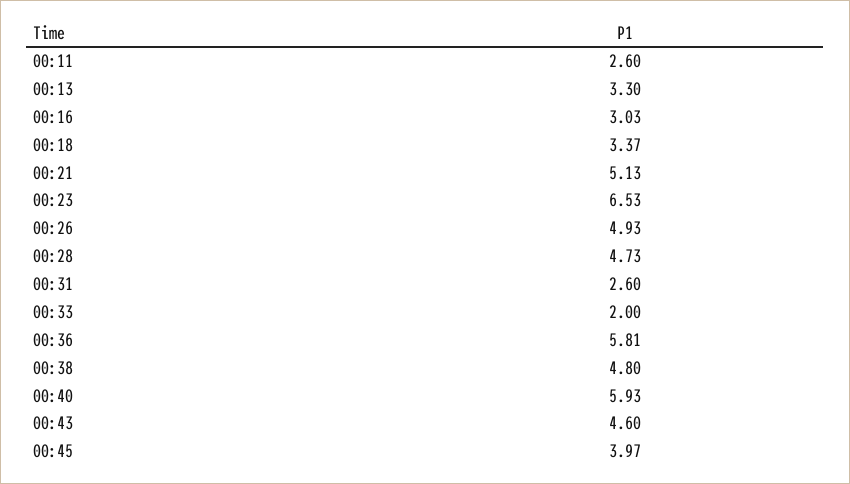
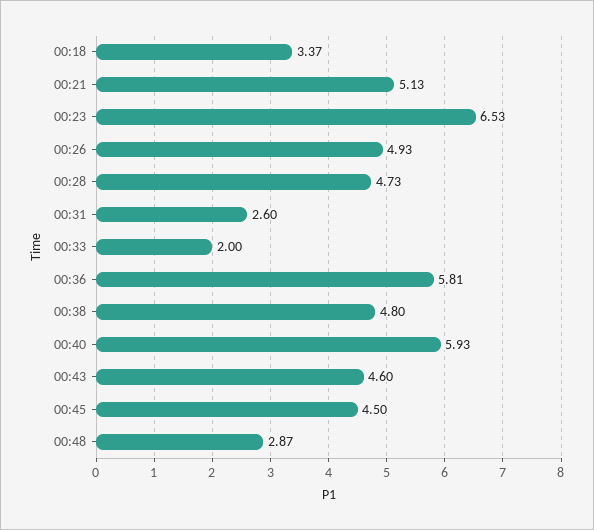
00:11: 2.6 -> none
00:13: 3.3 -> none
00:16: 3.03 -> none
00:45: 3.97 -> 4.5
00:48: none -> 2.87

